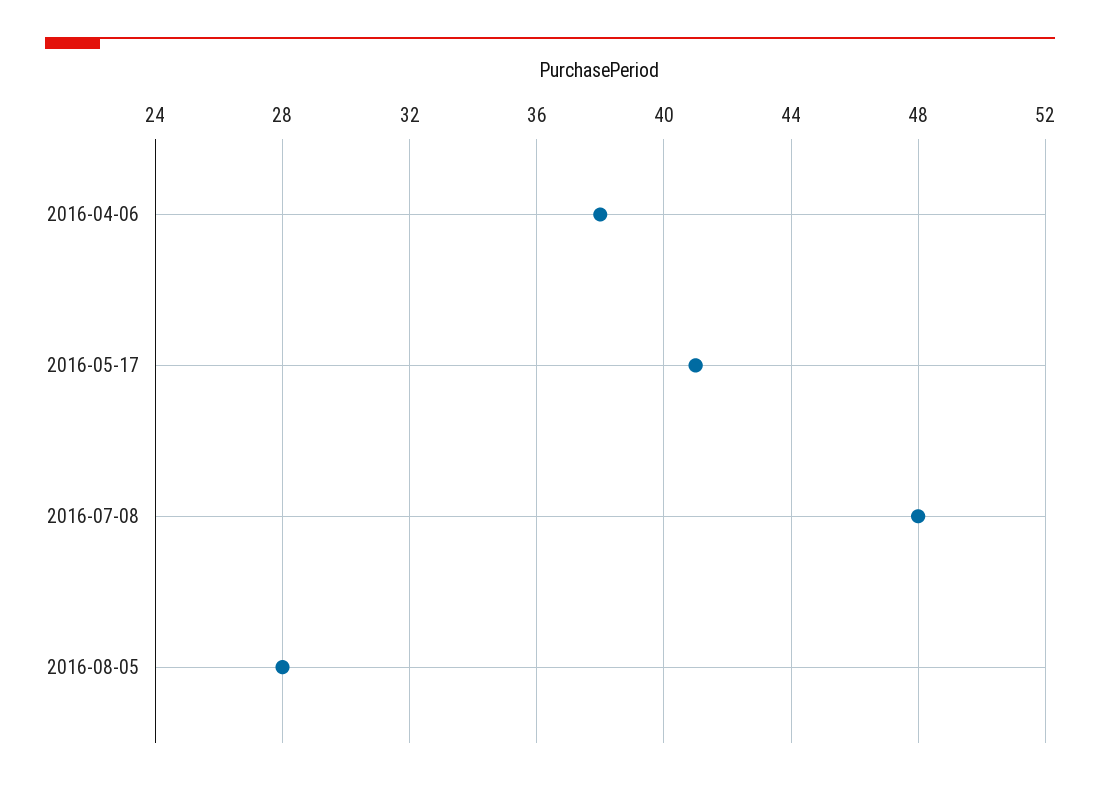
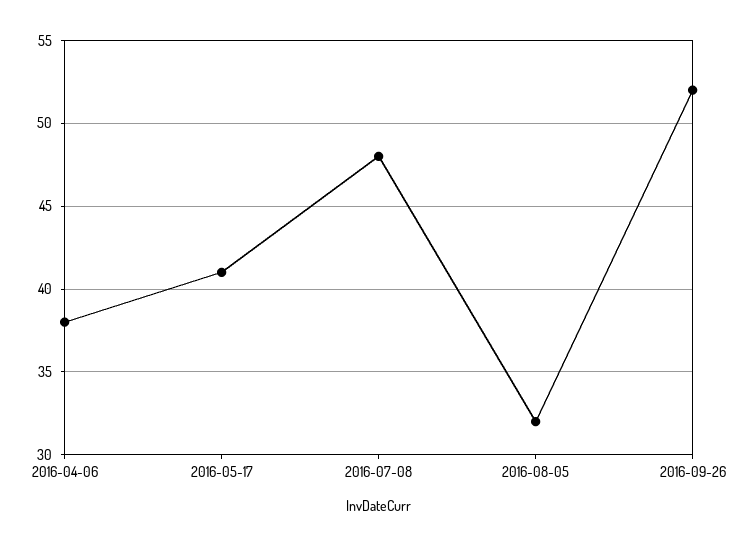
2016-08-05: 28 -> 32
2016-09-26: none -> 52

